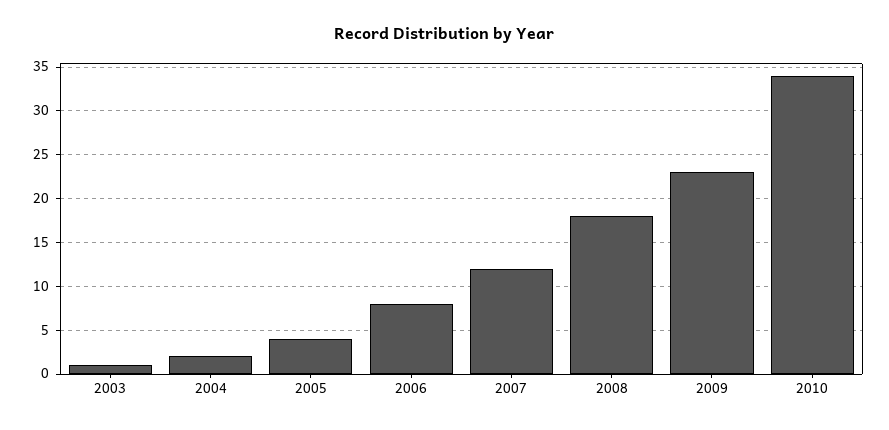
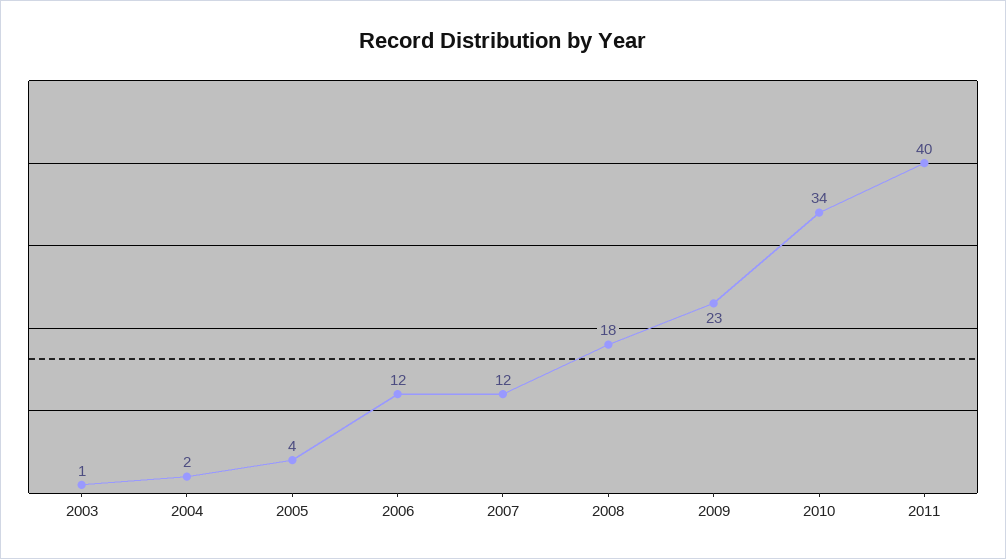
2006: 8 -> 12
2011: none -> 40

